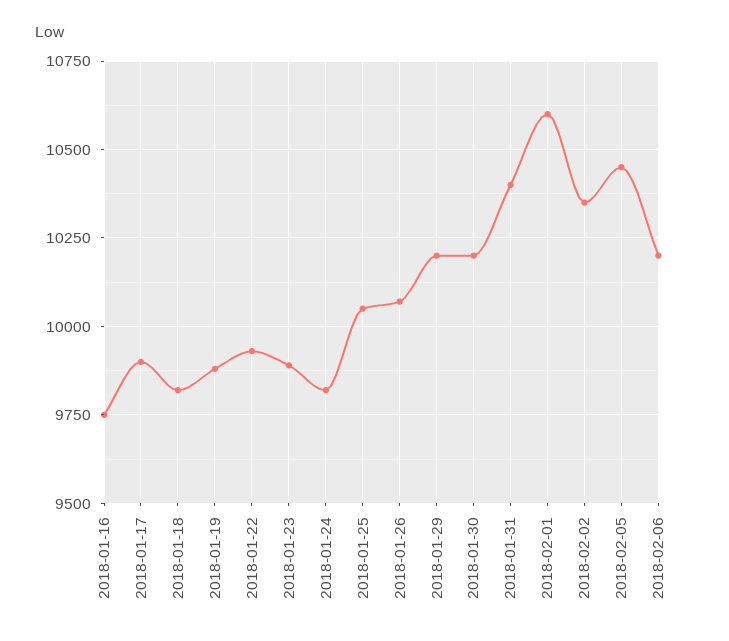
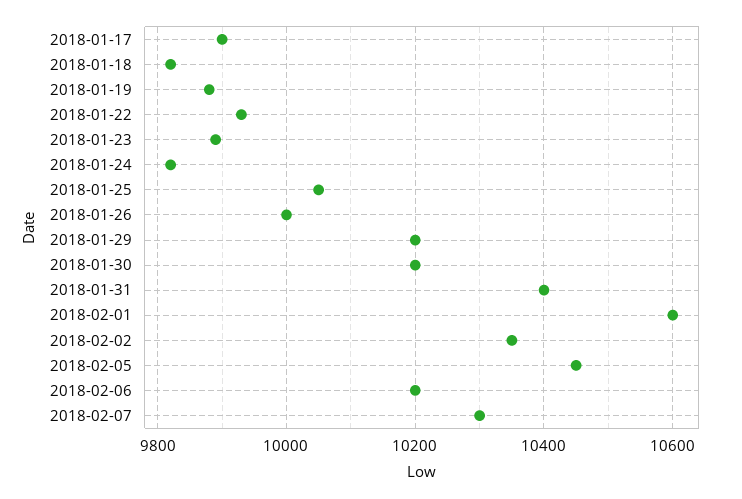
2018-01-16: 9750 -> none
2018-01-26: 10075 -> 10000
2018-02-07: none -> 10300

